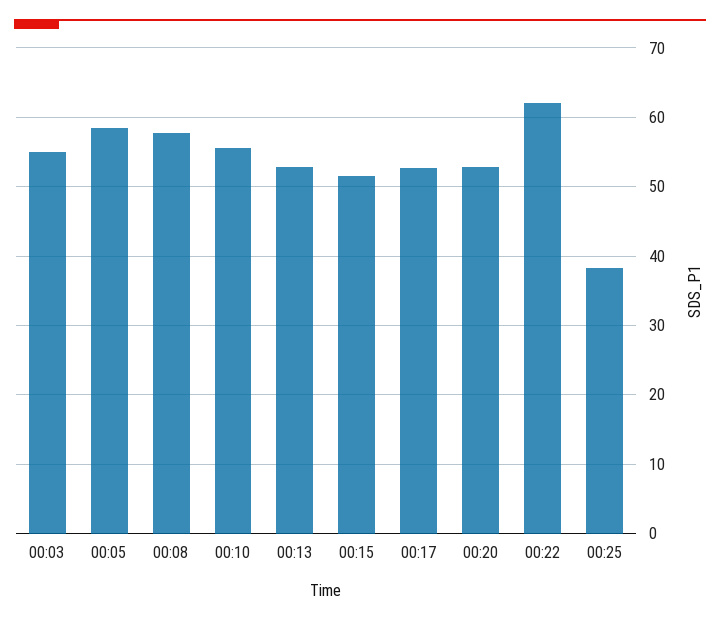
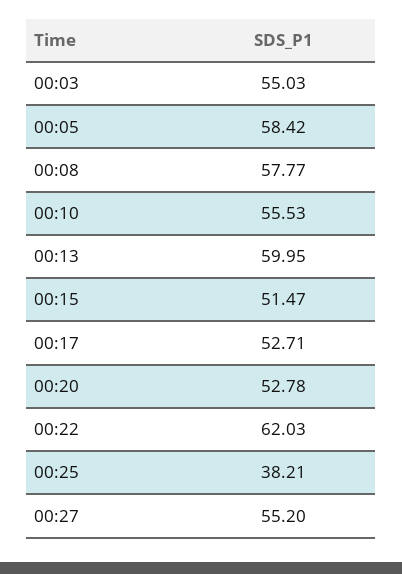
00:13: 53 -> 59.95
00:27: none -> 55.2

